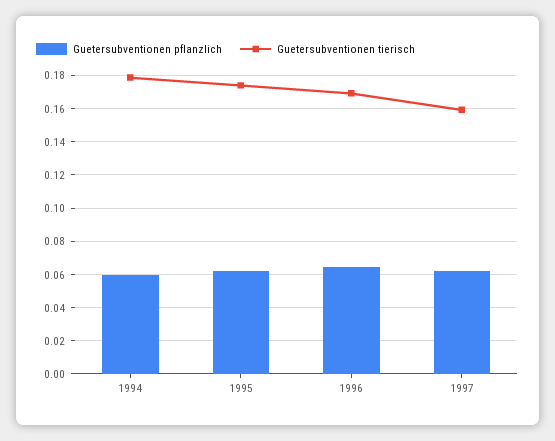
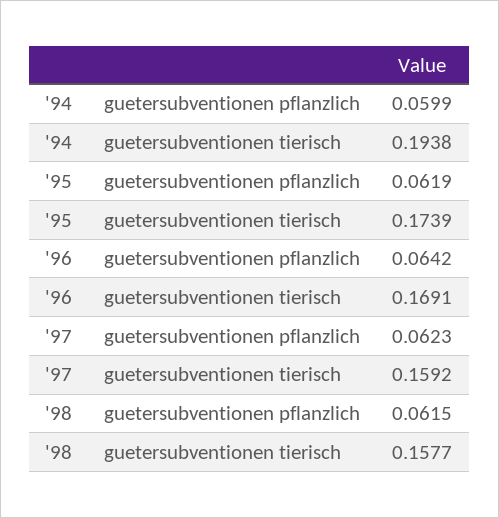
Guetersubventionen tierisch, 1994: 0.18 -> 0.1938
Guetersubventionen pflanzlich, '98: none -> 0.0615
Guetersubventionen tierisch, '98: none -> 0.1577

